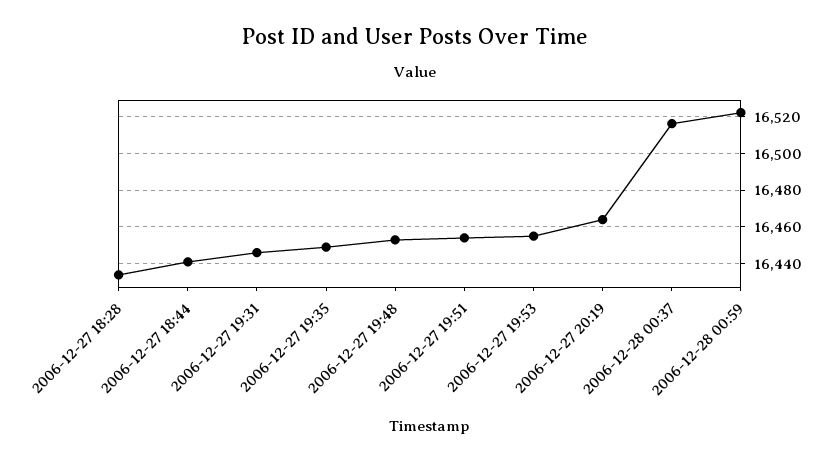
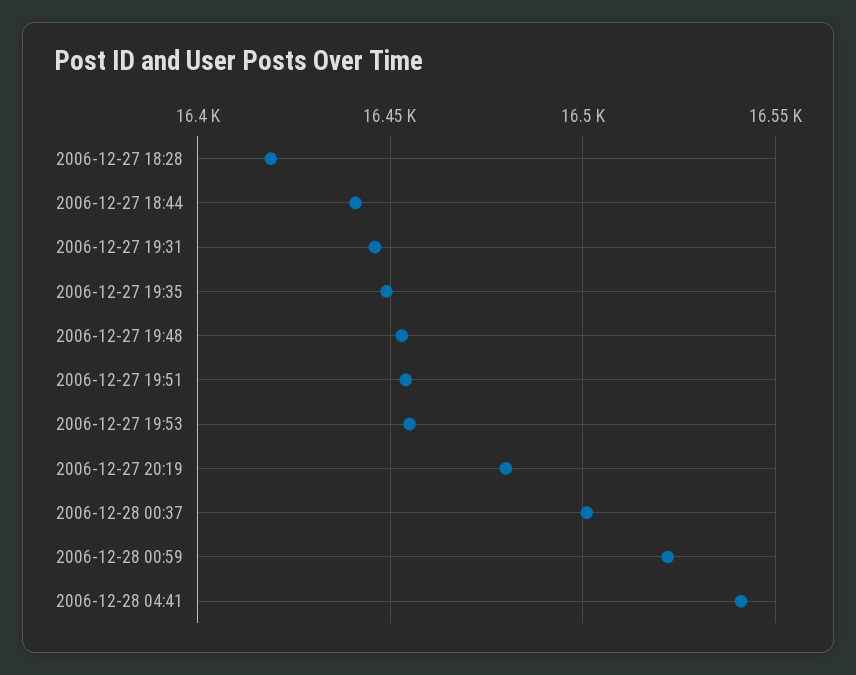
2006-12-27 18:28: 16435 -> 16420
2006-12-27 20:19: 16465 -> 16480
2006-12-28 00:37: 16515 -> 16500
2006-12-28 04:41: none -> 16540

